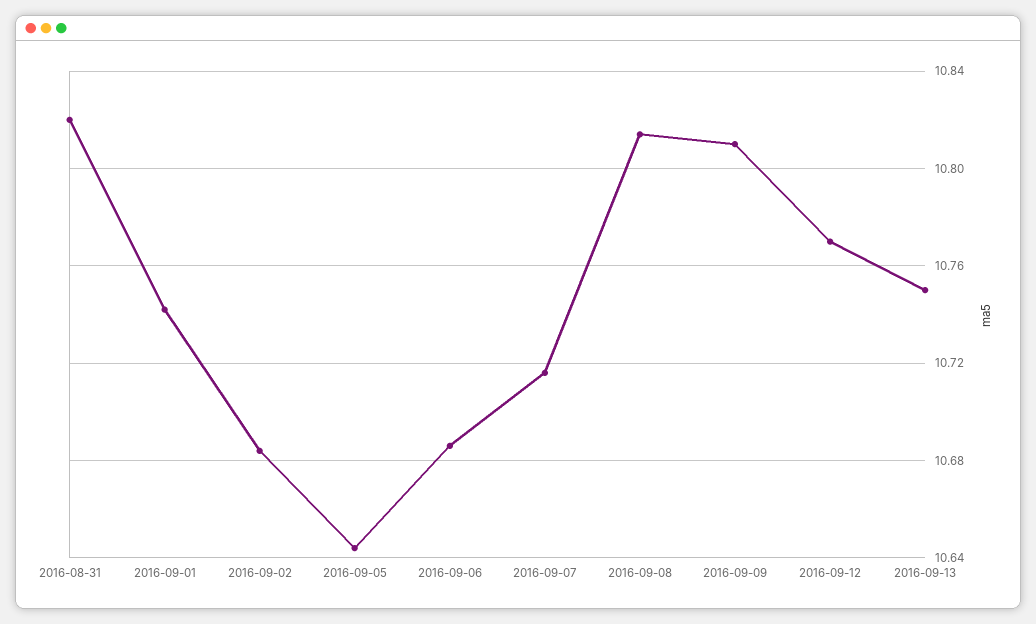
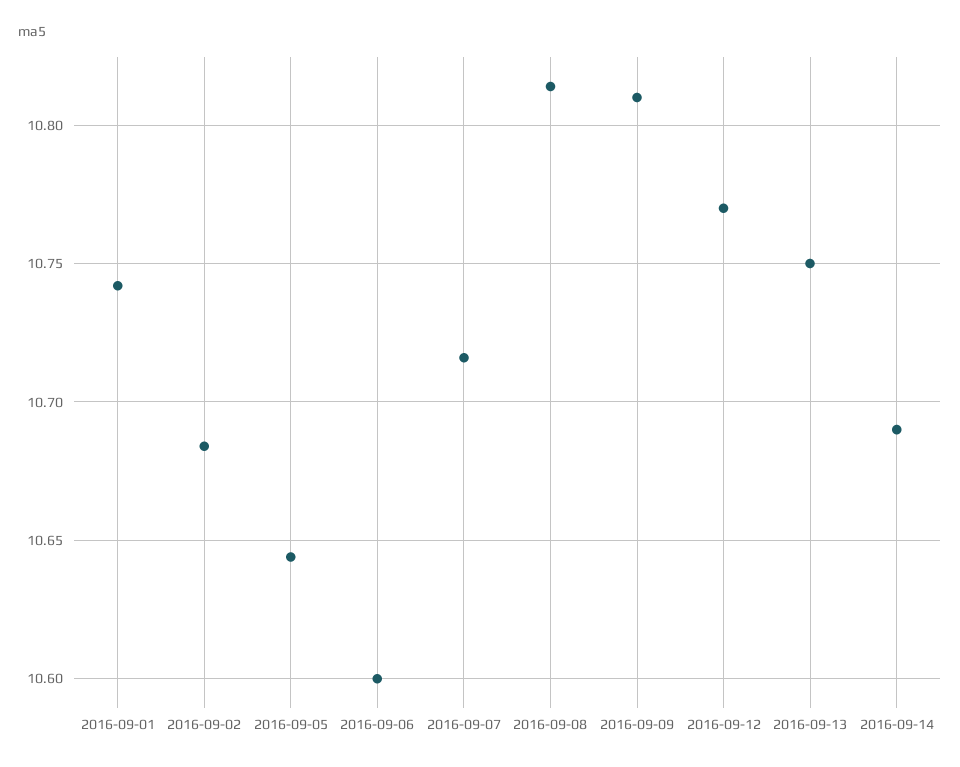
2016-08-31: 10.82 -> none
2016-09-06: 10.685 -> 10.6
2016-09-14: none -> 10.69

